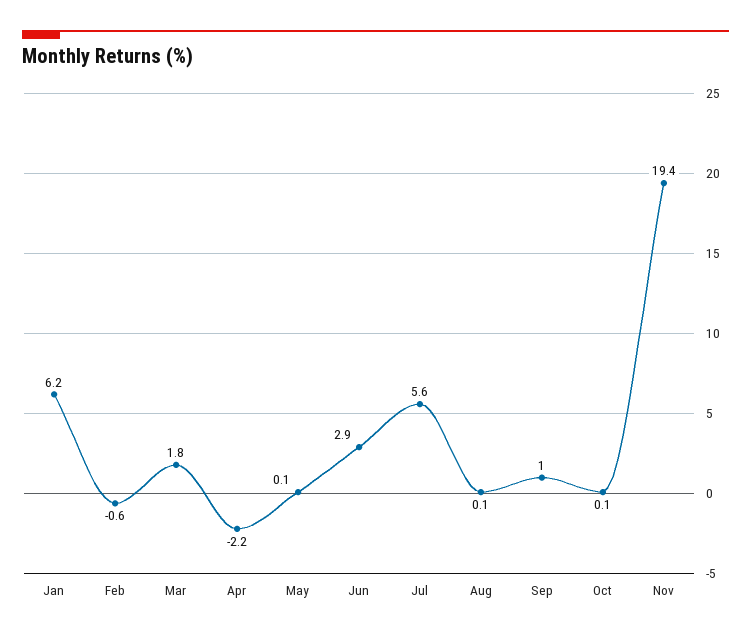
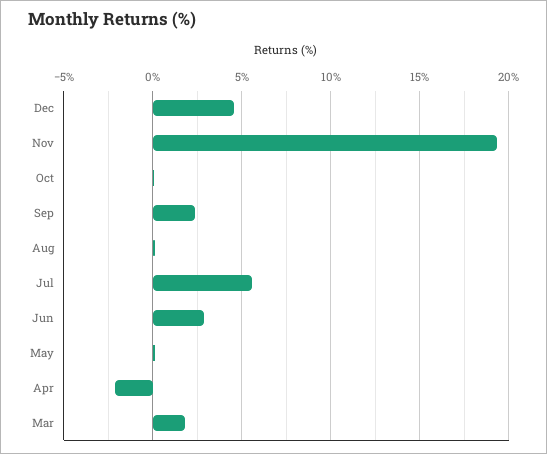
Jan: 6.2 -> none
Feb: -0.6 -> none
Sep: 1 -> 2.5
Dec: none -> 4.5

